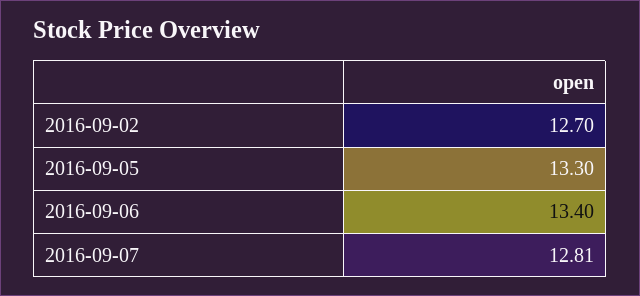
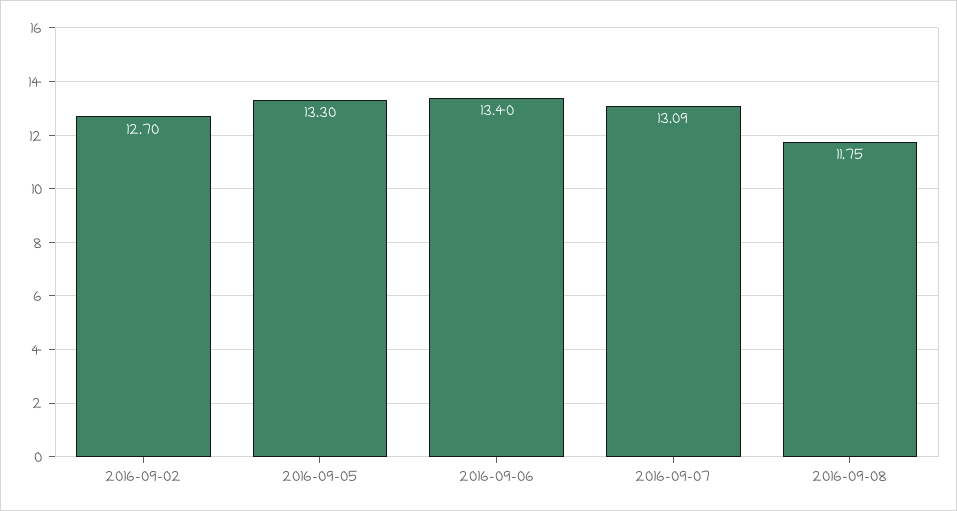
2016-09-07: 12.81 -> 13.09
2016-09-08: none -> 11.75

